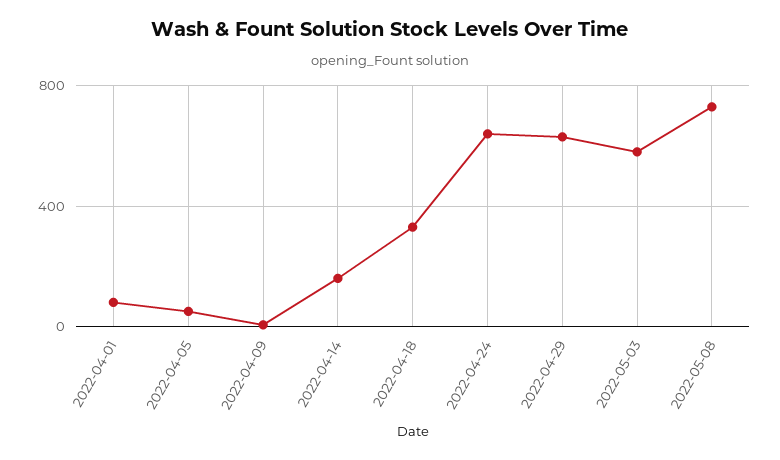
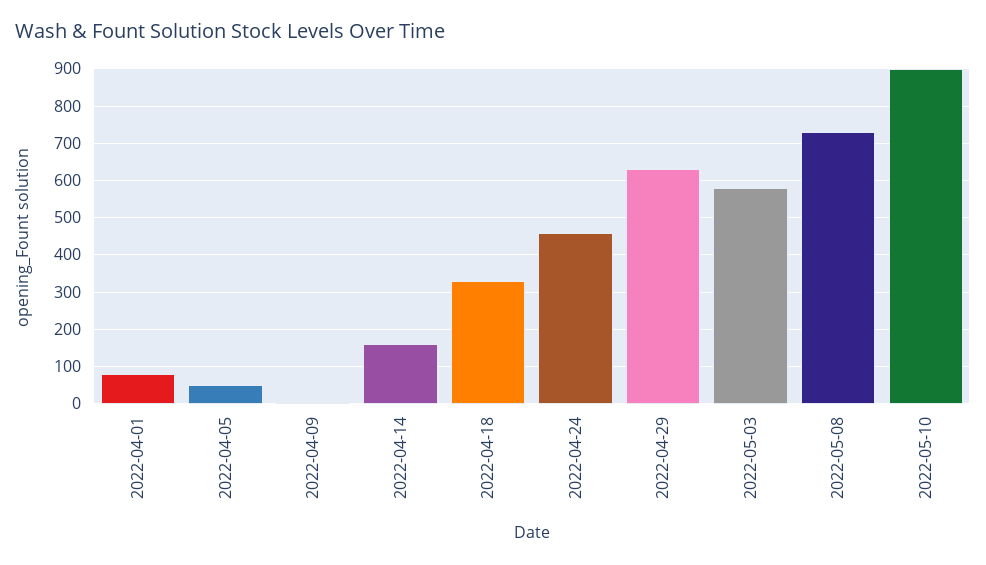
2022-04-24: 650 -> 460
2022-05-10: none -> 900

